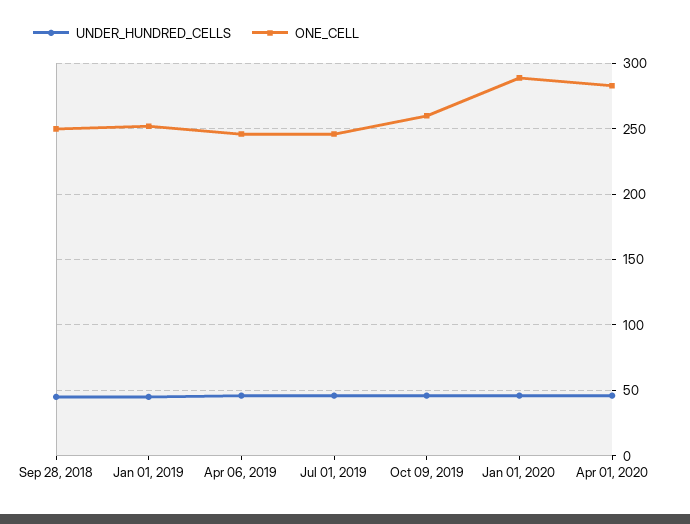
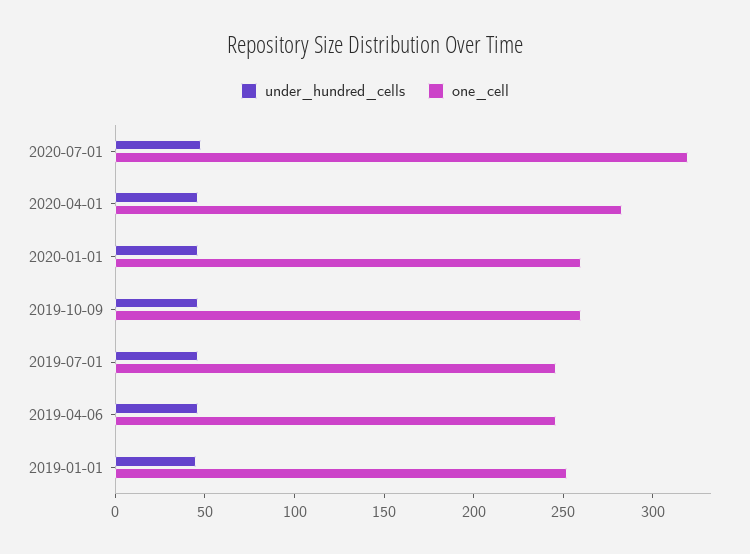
UNDER_HUNDRED_CELLS, Sep 28, 2018: 45 -> none
ONE_CELL, Sep 28, 2018: 250 -> none
ONE_CELL, Jan 01, 2020: 290 -> 260
UNDER_HUNDRED_CELLS, 2020-07-01: none -> 50
ONE_CELL, 2020-07-01: none -> 320

